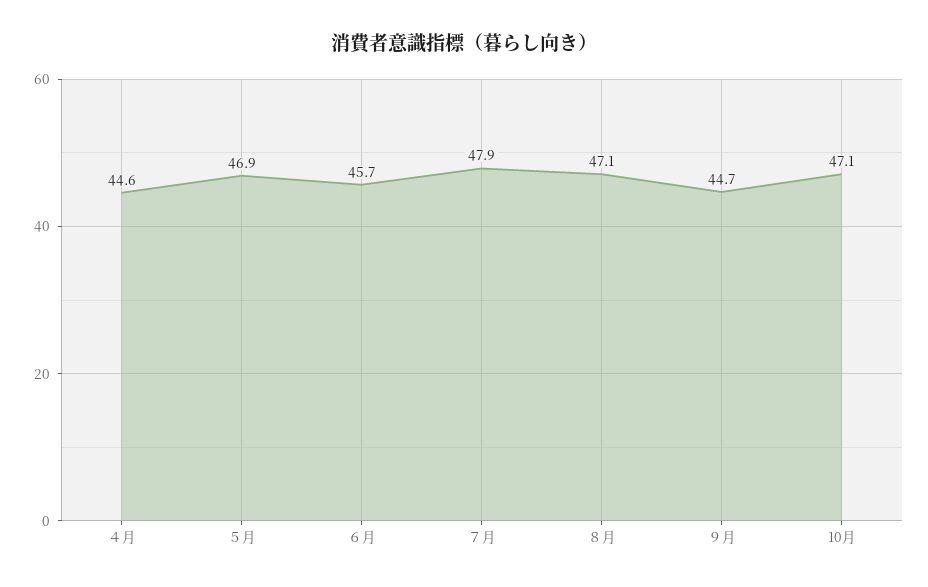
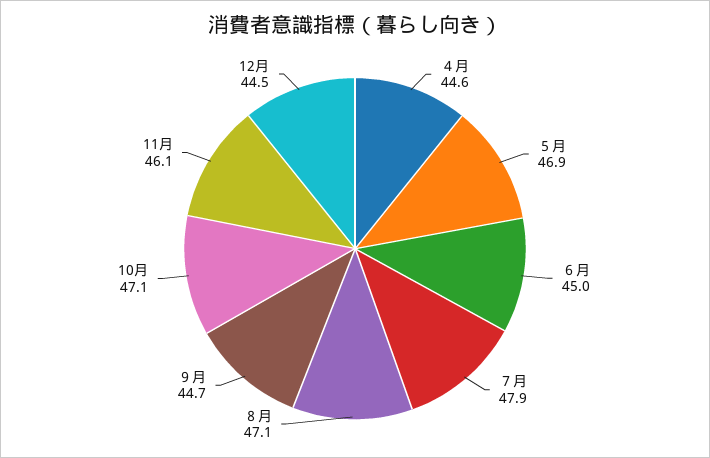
６月: 45.7 -> 45
11月: none -> 46.1
12月: none -> 44.5

